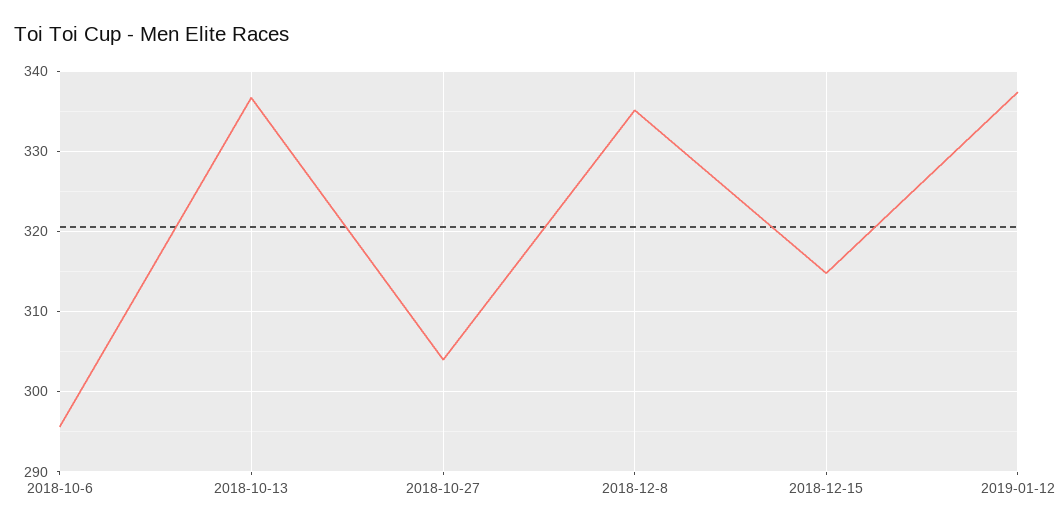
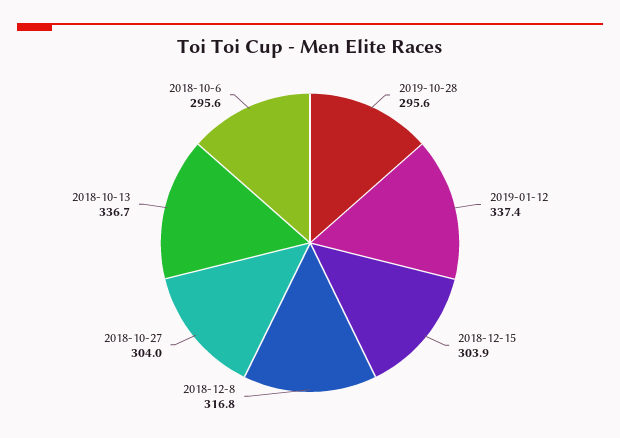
2018-12-8: 335 -> 316.8
2018-12-15: 315 -> 303.9
2019-10-28: none -> 295.6

